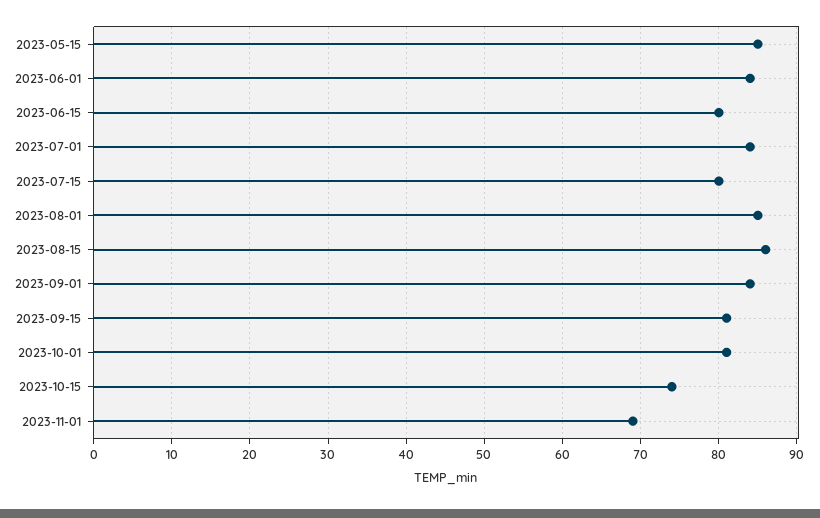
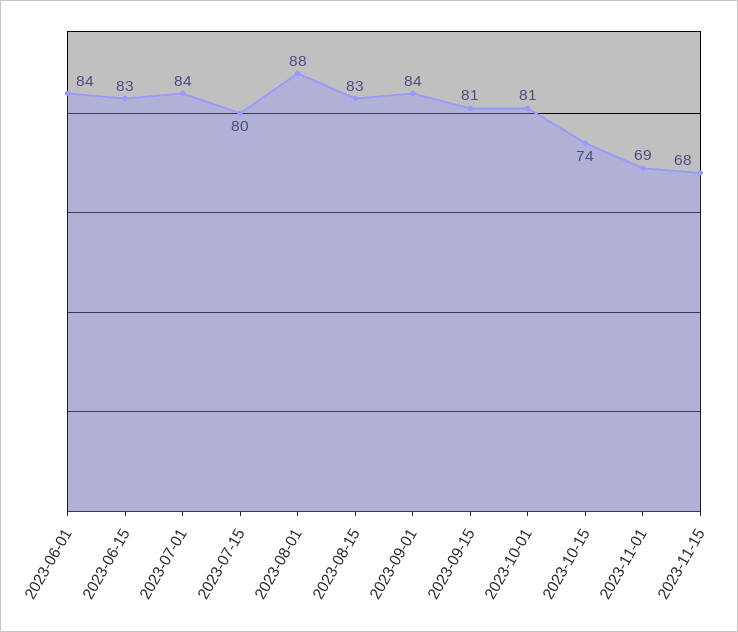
2023-05-15: 85 -> none
2023-06-15: 80 -> 83
2023-08-01: 85 -> 88
2023-08-15: 86 -> 83
2023-11-15: none -> 68

